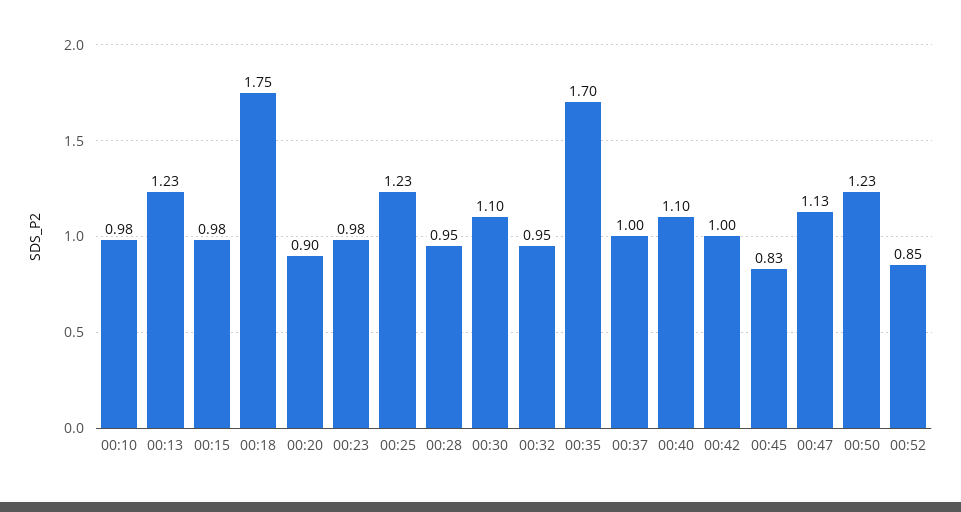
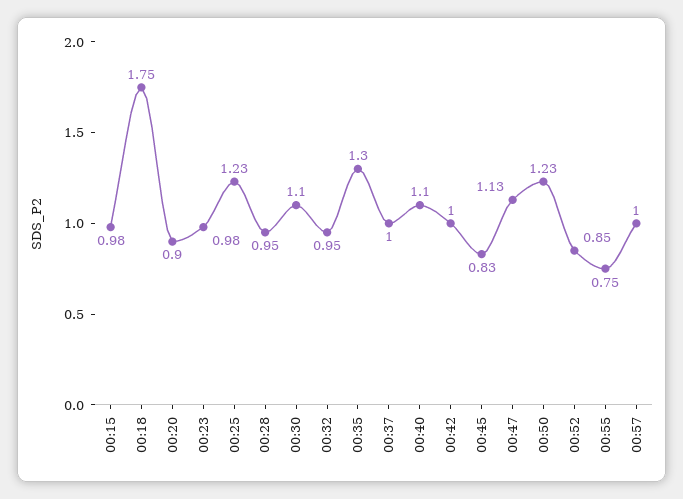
00:10: 0.98 -> none
00:13: 1.23 -> none
00:35: 1.7 -> 1.3
00:55: none -> 0.75
00:57: none -> 1

